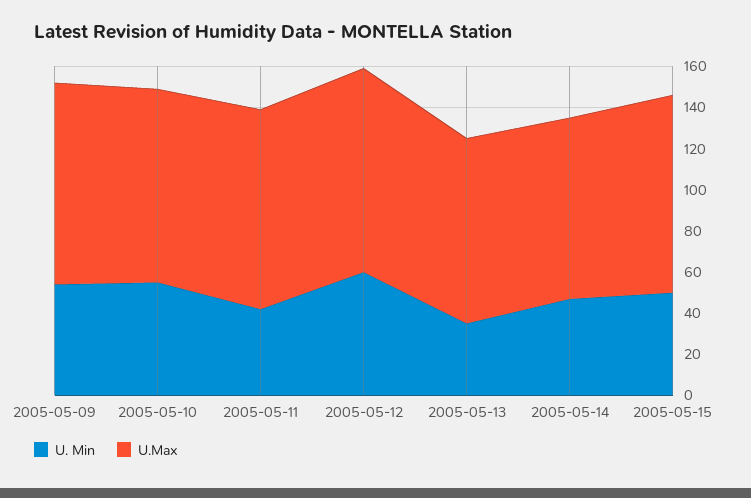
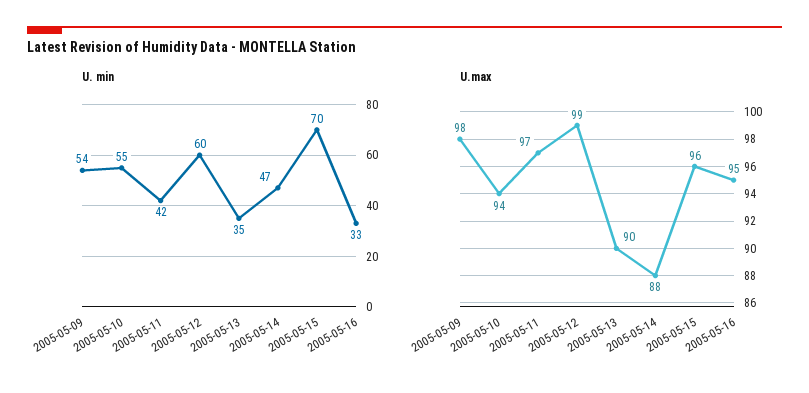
U. Min, 2005-05-15: 50 -> 70
U. Min, 2005-05-16: none -> 33
U.Max, 2005-05-16: none -> 95

